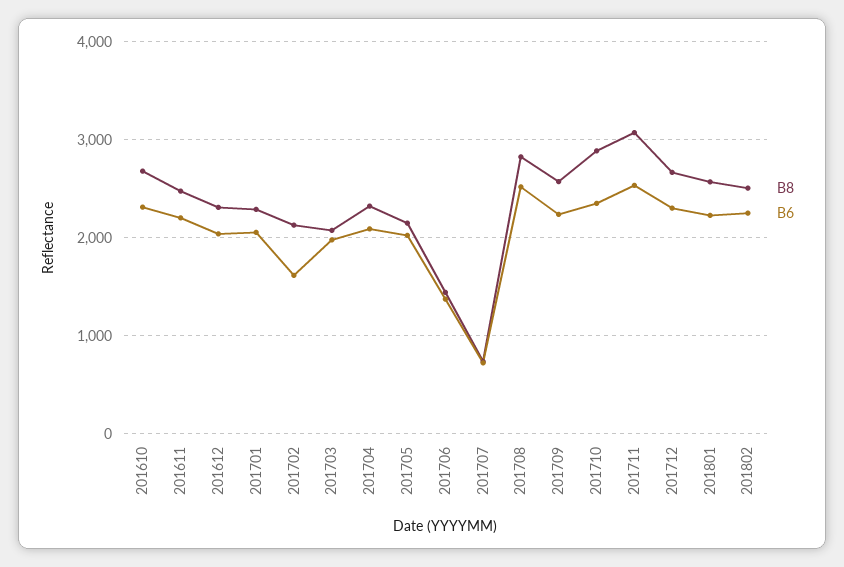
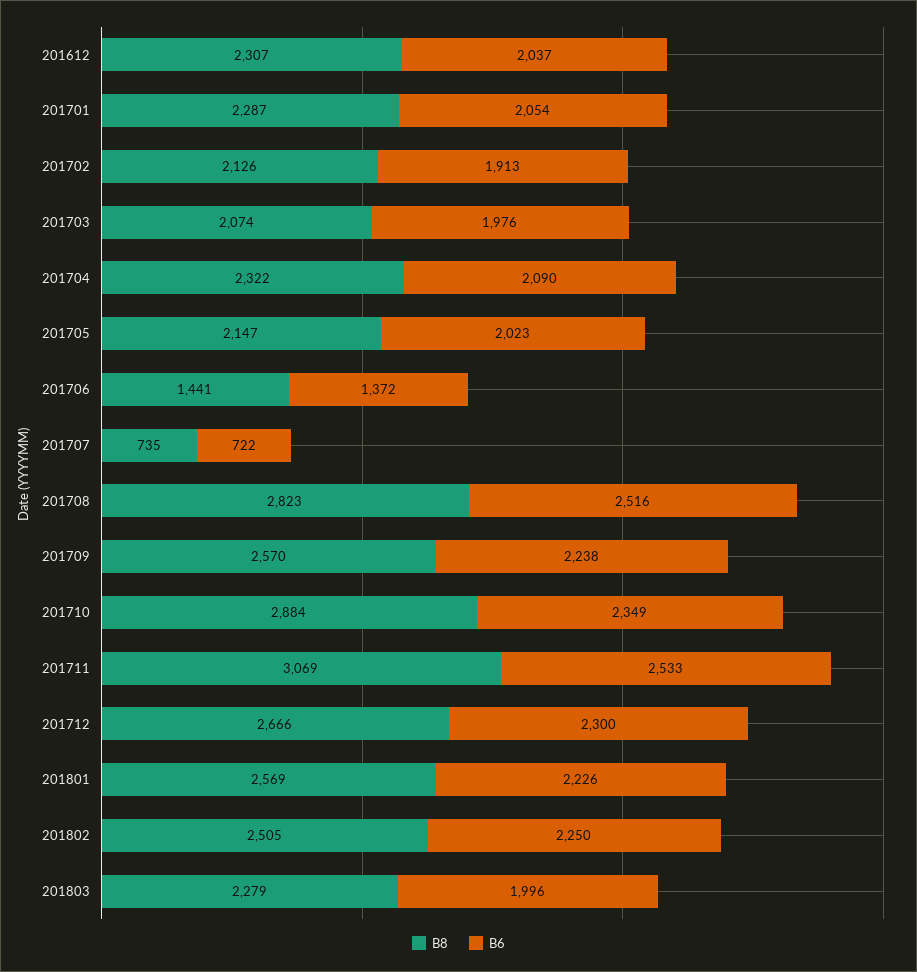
B8, 201610: 2700 -> none
B6, 201610: 2300 -> none
B8, 201611: 2500 -> none
B6, 201611: 2200 -> none
B6, 201702: 1600 -> 1913
B8, 201803: none -> 2279
B6, 201803: none -> 1996

